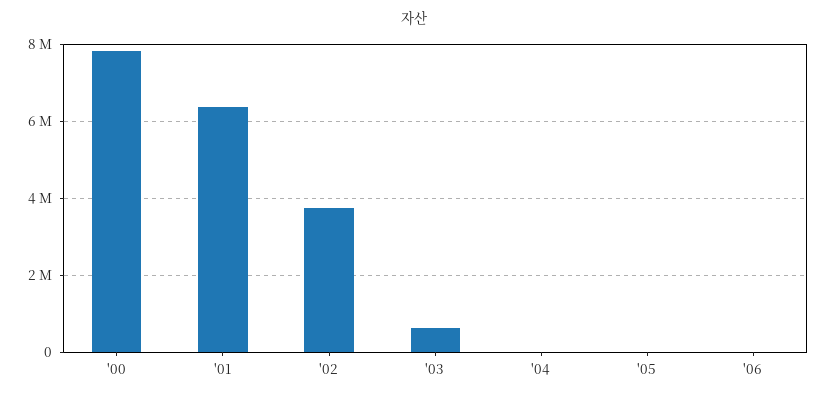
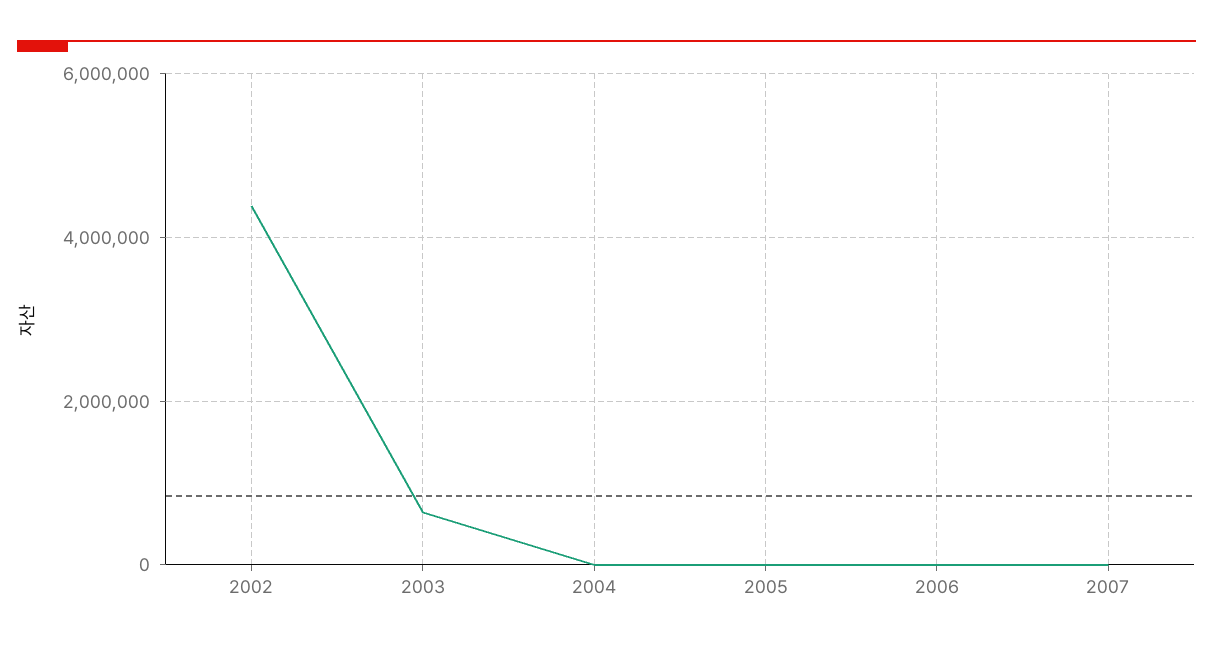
'00: 7800000 -> none
'01: 6400000 -> none
'02: 3800000 -> 4400000
2007: none -> 0

